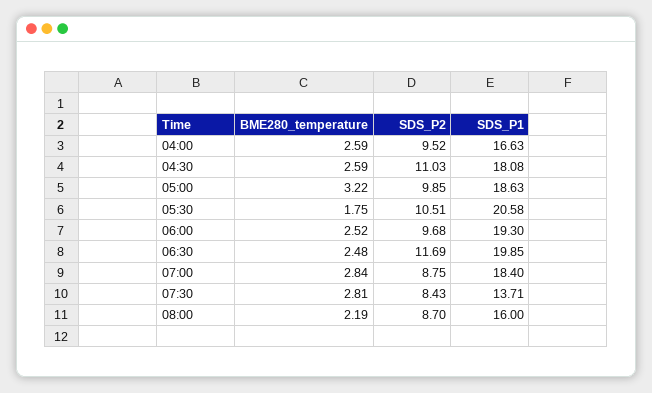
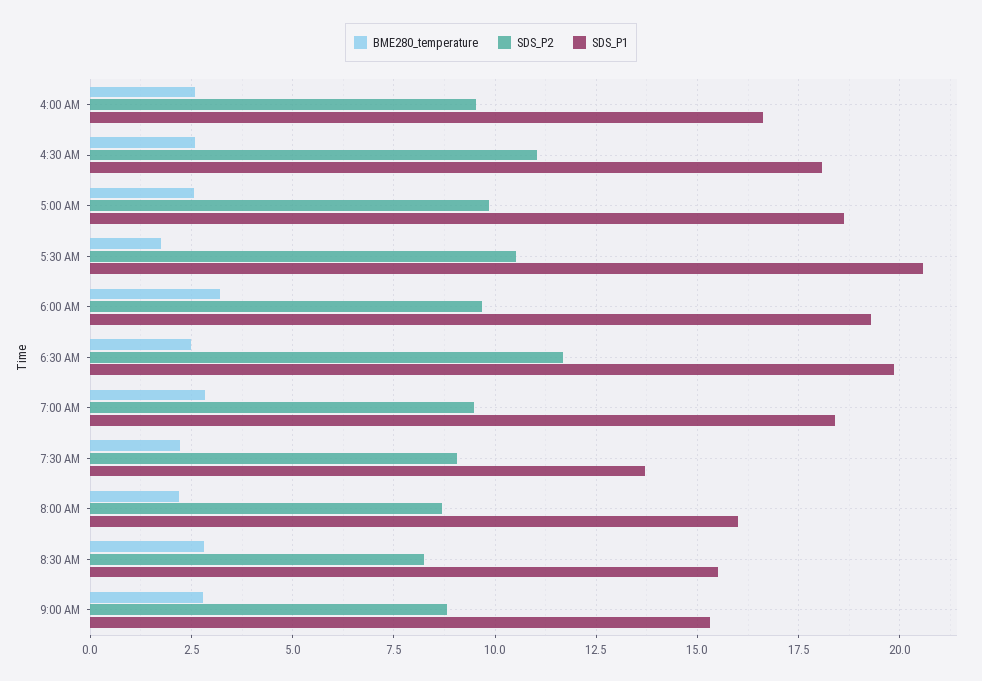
BME280_temperature, 05:00: 3.22 -> 2.5
BME280_temperature, 06:00: 2.52 -> 3.25
SDS_P2, 07:00: 8.75 -> 9.5
BME280_temperature, 07:30: 2.81 -> 2.25
SDS_P2, 07:30: 8.43 -> 9
BME280_temperature, 8:30 AM: none -> 2.75
SDS_P2, 8:30 AM: none -> 8.25
SDS_P1, 8:30 AM: none -> 15.5
BME280_temperature, 9:00 AM: none -> 2.75
SDS_P2, 9:00 AM: none -> 8.75
SDS_P1, 9:00 AM: none -> 15.25

